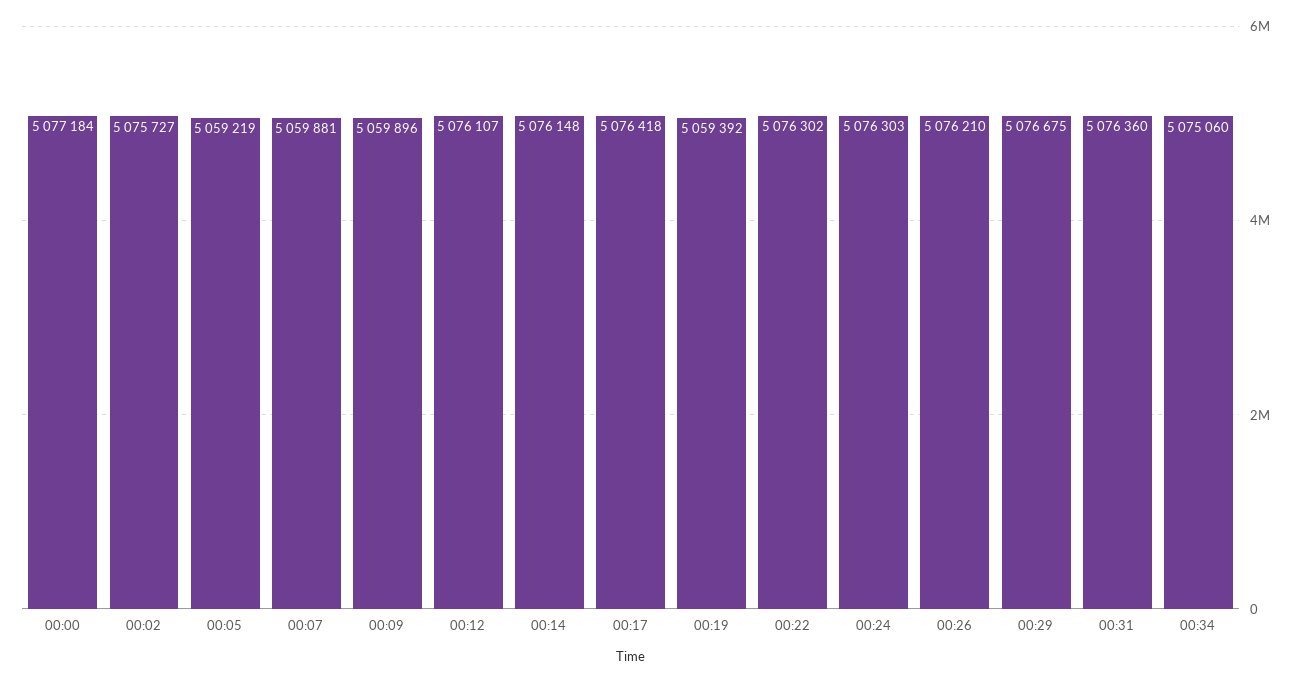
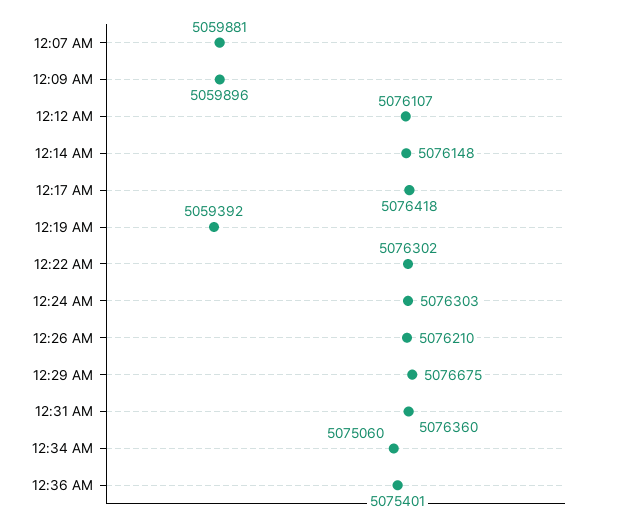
00:00: 5077184 -> none
00:02: 5075727 -> none
00:05: 5059219 -> none
12:36 AM: none -> 5075401

